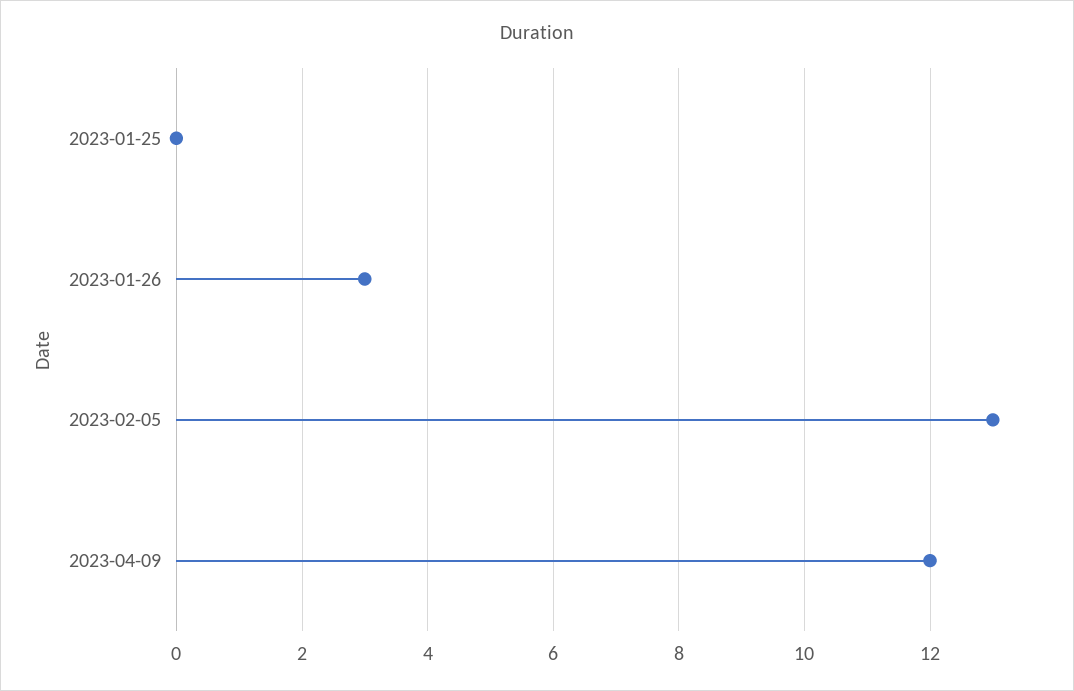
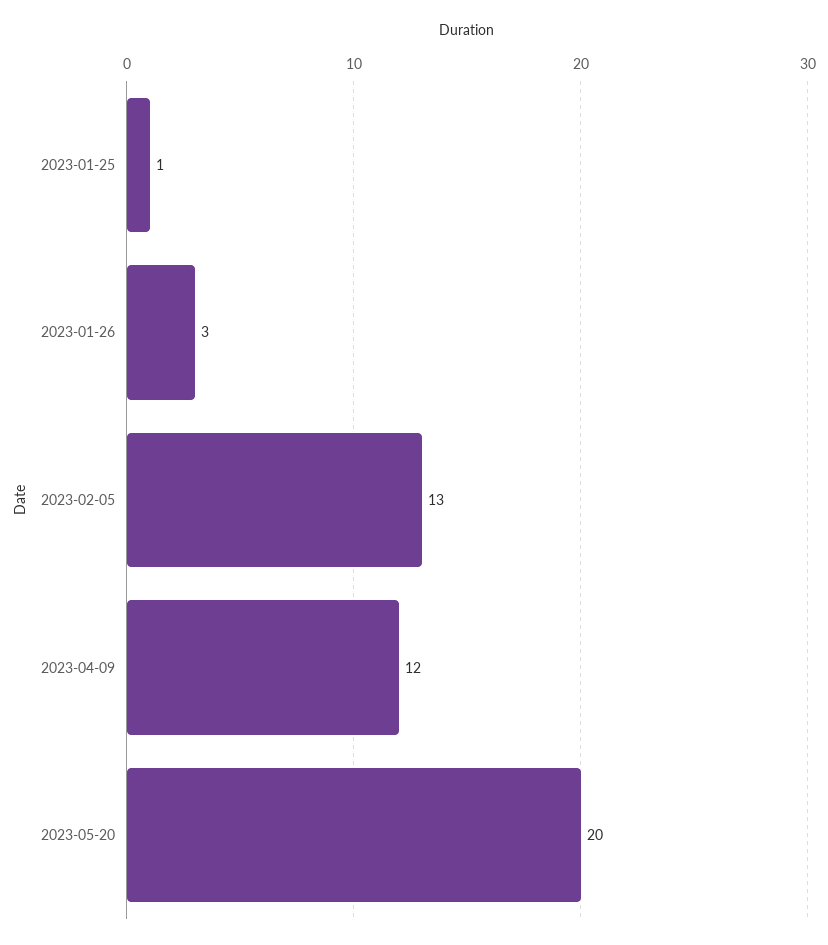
2023-01-25: 0 -> 1
2023-05-20: none -> 20

